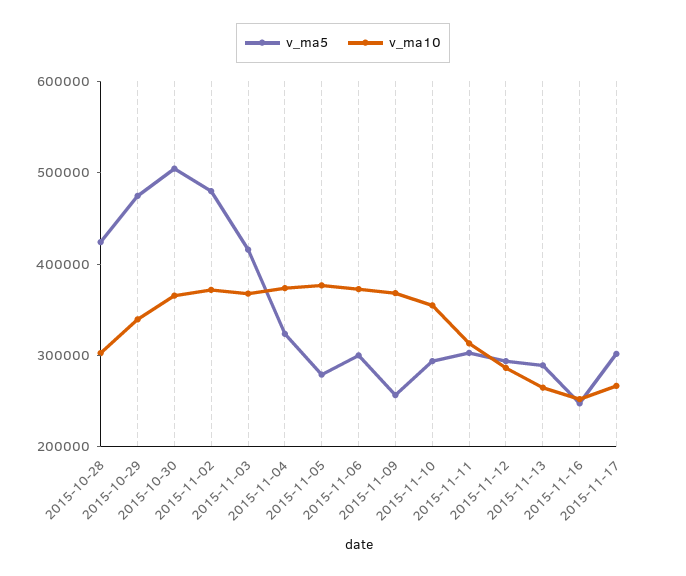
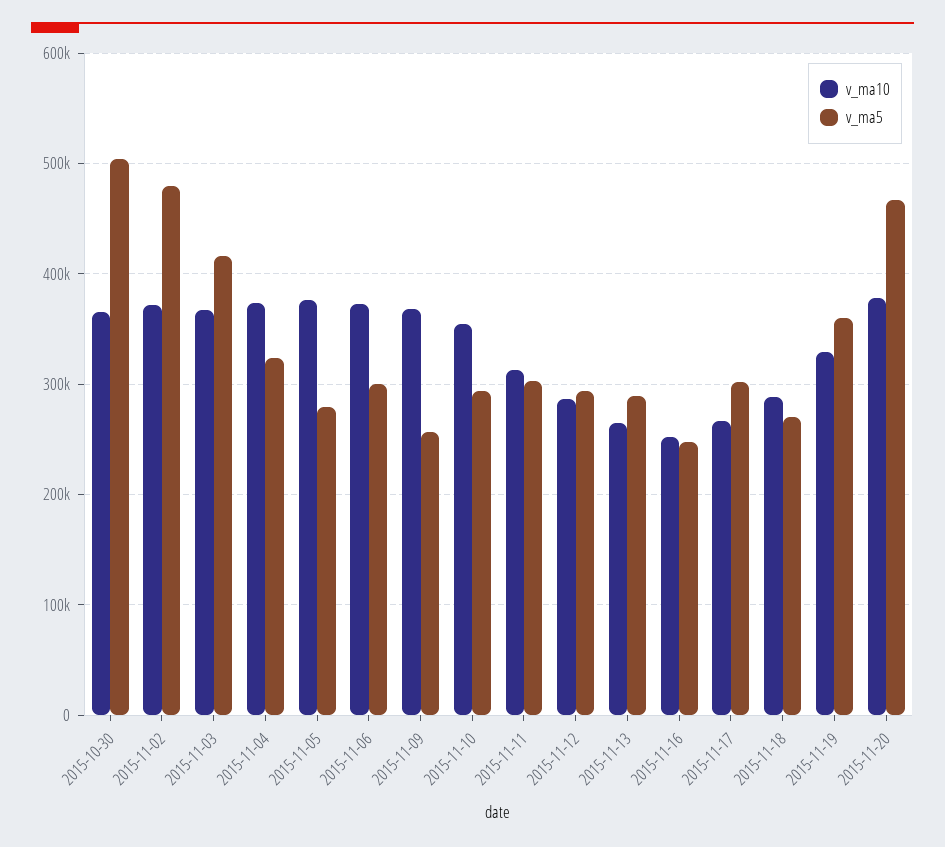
v_ma5, 2015-10-28: 420000 -> none
v_ma10, 2015-10-28: 300000 -> none
v_ma5, 2015-10-29: 480000 -> none
v_ma10, 2015-10-29: 340000 -> none
v_ma10, 2015-11-18: none -> 290000
v_ma5, 2015-11-18: none -> 270000
v_ma10, 2015-11-19: none -> 330000
v_ma5, 2015-11-19: none -> 360000
v_ma10, 2015-11-20: none -> 380000
v_ma5, 2015-11-20: none -> 470000

